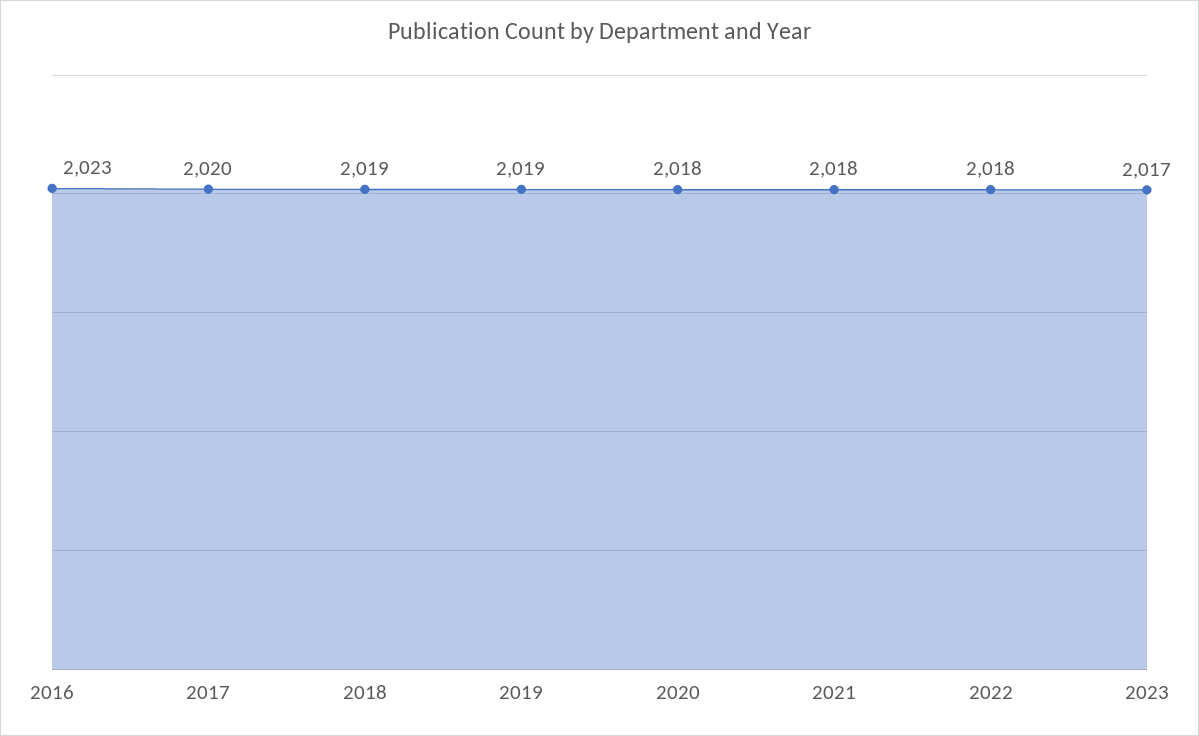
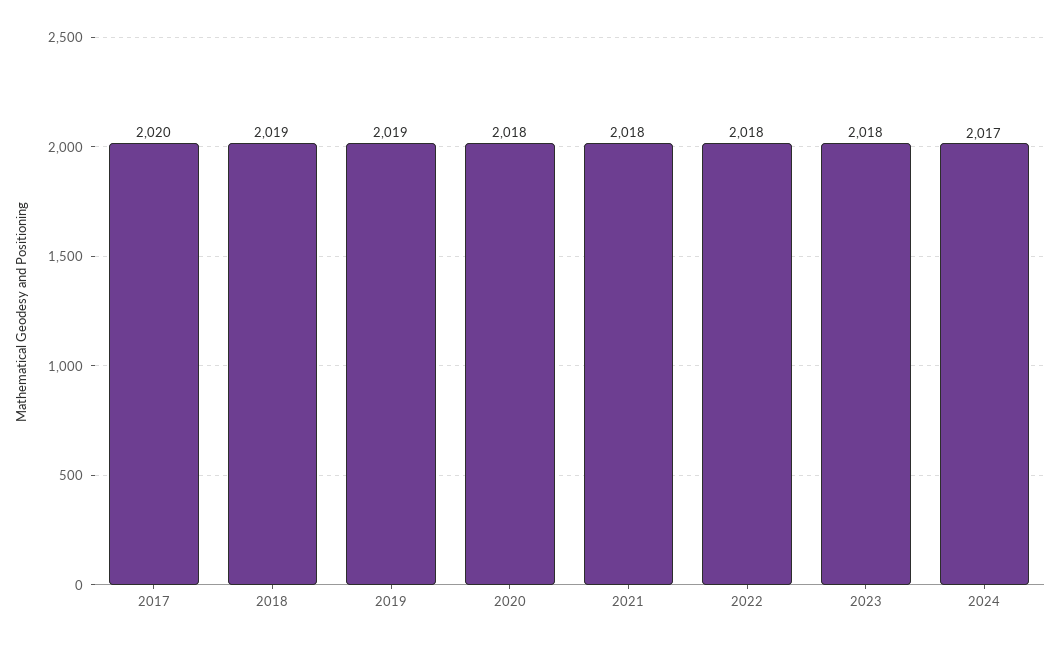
2016: 2023 -> none
2023: 2017 -> 2018
2024: none -> 2017

